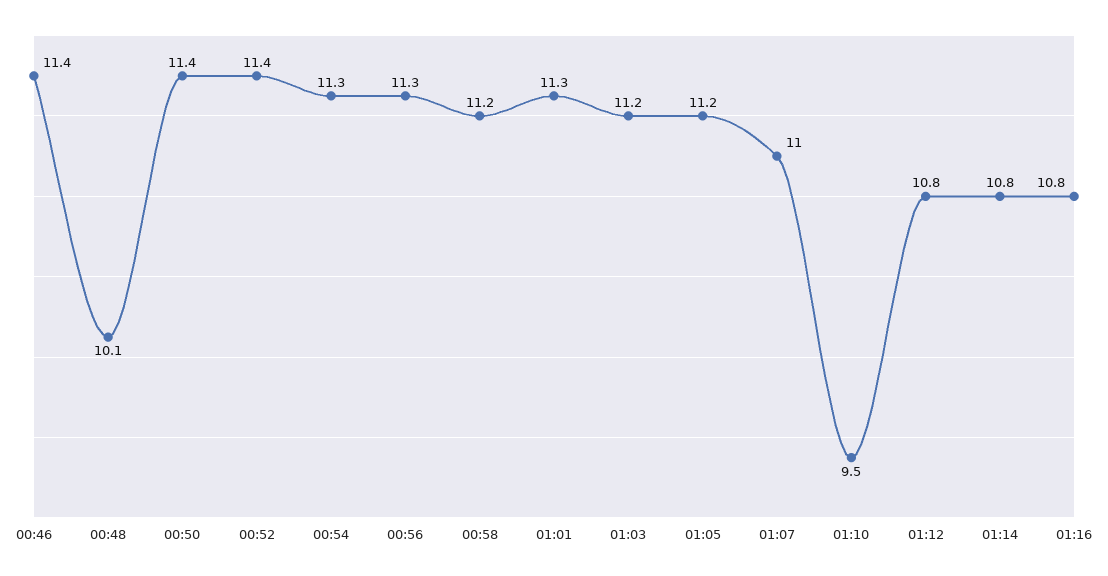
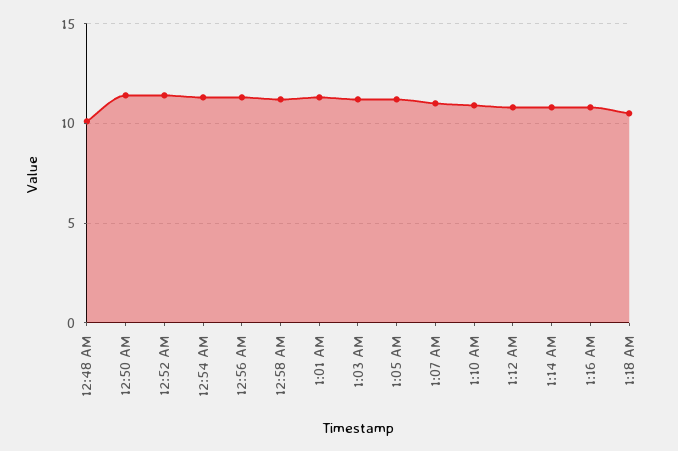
00:46: 11.4 -> none
01:10: 9.5 -> 11
1:18 AM: none -> 10.5

